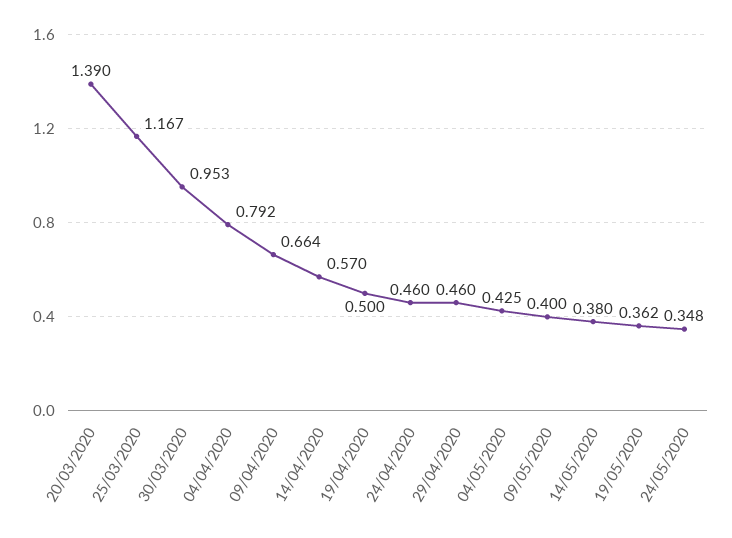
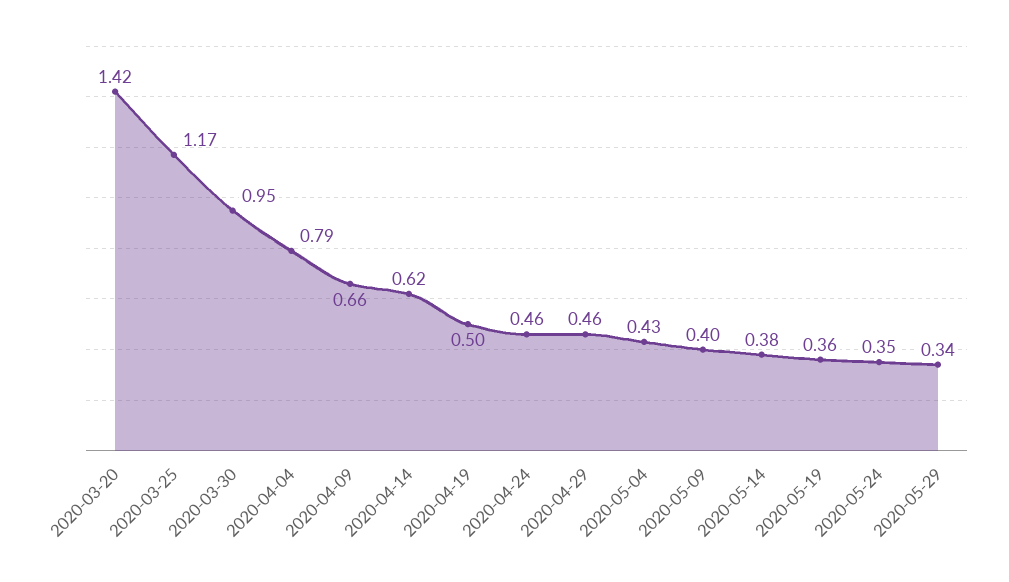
20/03/2020: 1.39 -> 1.42
14/04/2020: 0.57 -> 0.62
2020-05-29: none -> 0.34

